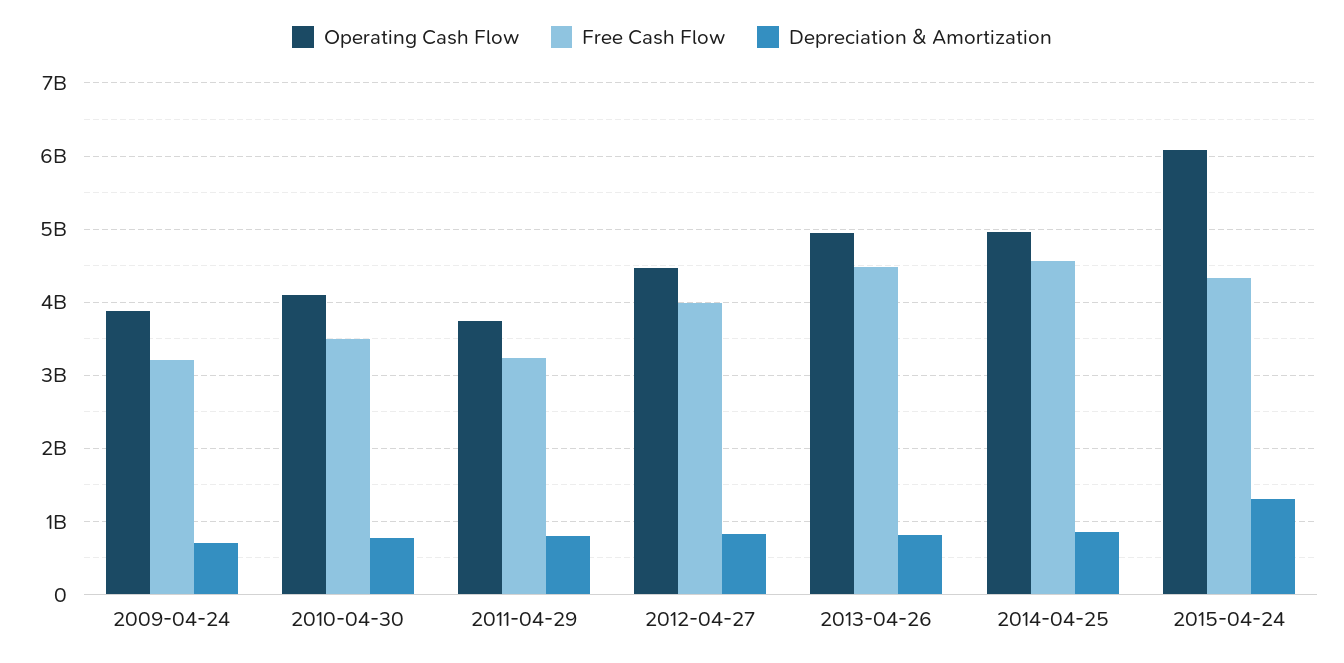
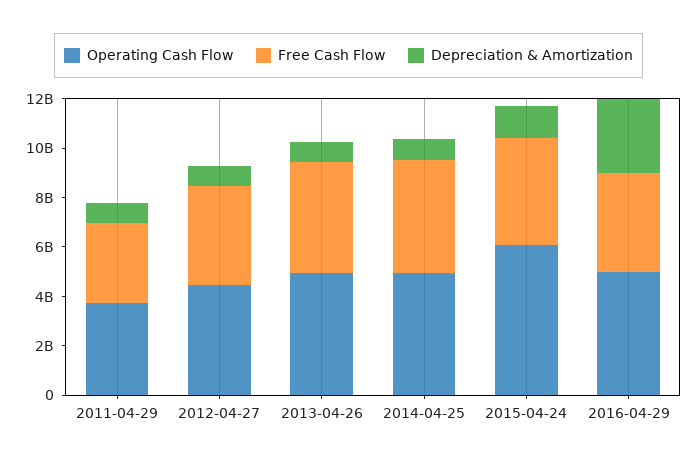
Operating Cash Flow, 2009-04-24: 3900000000 -> none
Free Cash Flow, 2009-04-24: 3200000000 -> none
Depreciation & Amortization, 2009-04-24: 700000000 -> none
Operating Cash Flow, 2010-04-30: 4100000000 -> none
Free Cash Flow, 2010-04-30: 3500000000 -> none
Depreciation & Amortization, 2010-04-30: 800000000 -> none
Operating Cash Flow, 2016-04-29: none -> 5000000000
Free Cash Flow, 2016-04-29: none -> 4000000000
Depreciation & Amortization, 2016-04-29: none -> 3000000000

